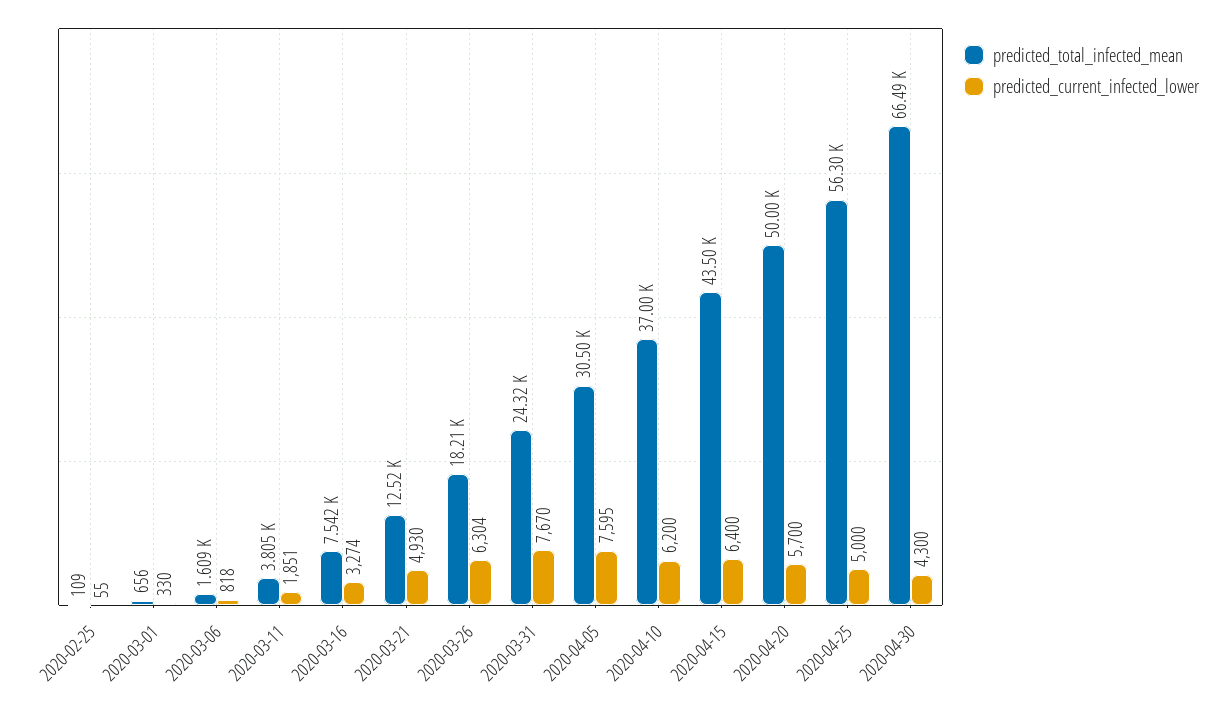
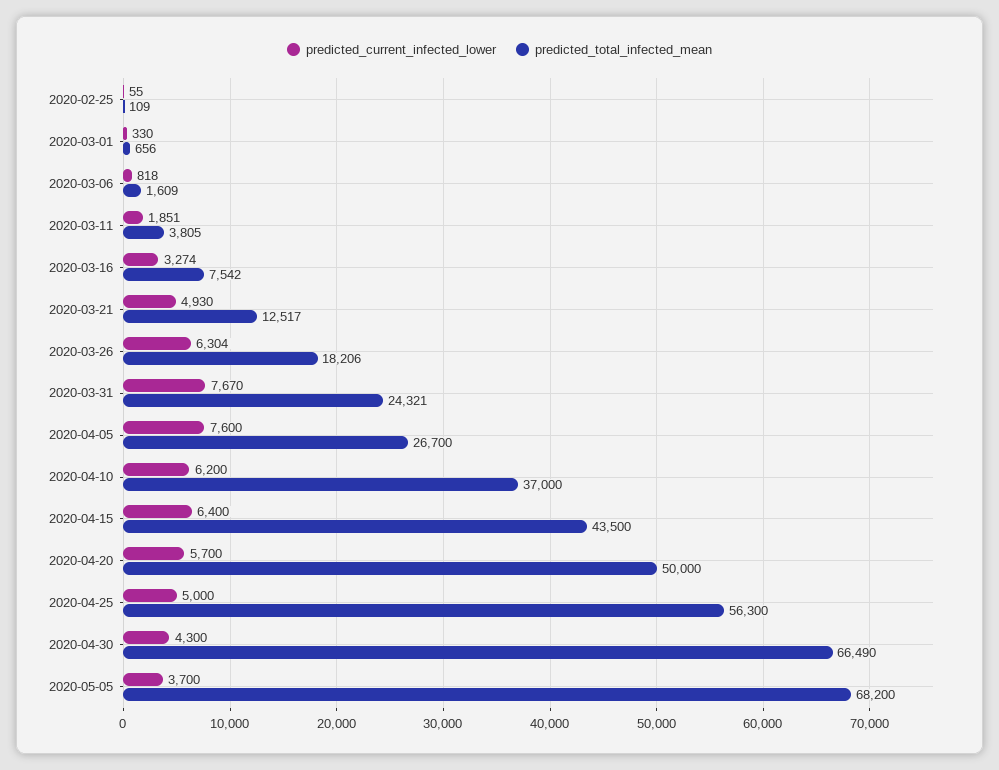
predicted_total_infected_mean, 2020-04-05: 30500 -> 26700
predicted_current_infected_lower, 2020-04-05: 7595 -> 7600
predicted_current_infected_lower, 2020-05-05: none -> 3700
predicted_total_infected_mean, 2020-05-05: none -> 68200

